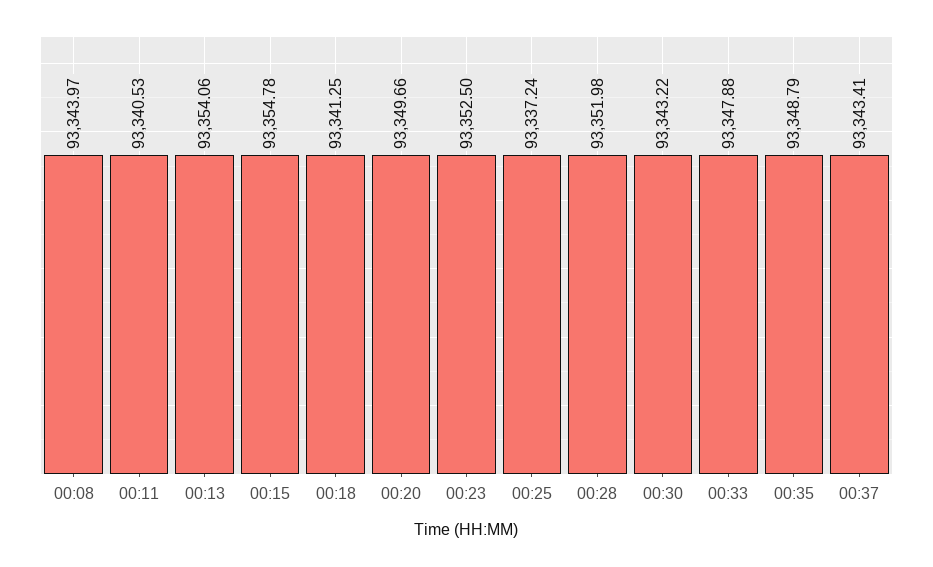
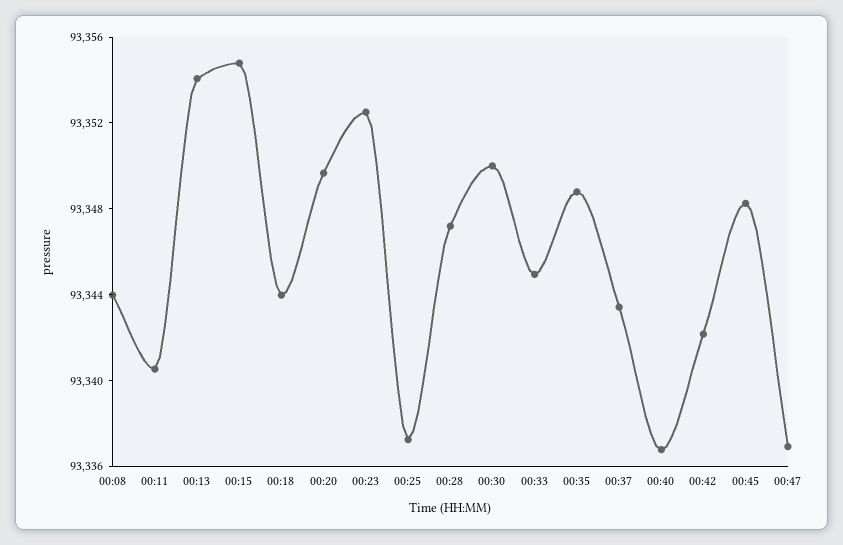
00:18: 93341.25 -> 93344
00:28: 93351.98 -> 93347
00:30: 93343.22 -> 93350
00:33: 93347.88 -> 93345
00:40: none -> 93337
00:42: none -> 93342
00:45: none -> 93348
00:47: none -> 93337

